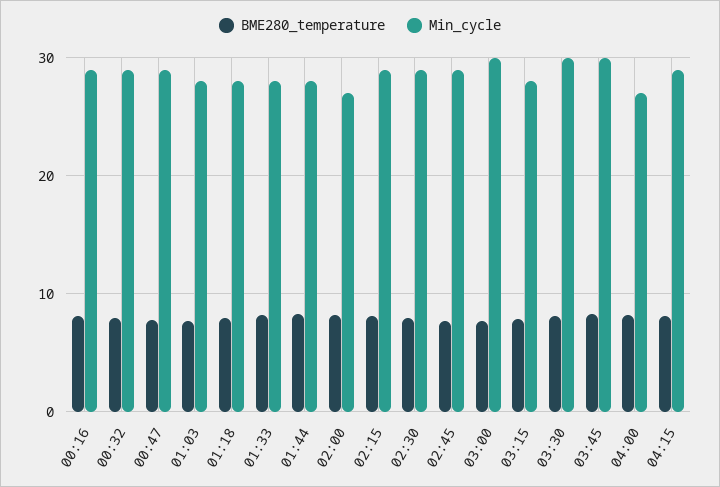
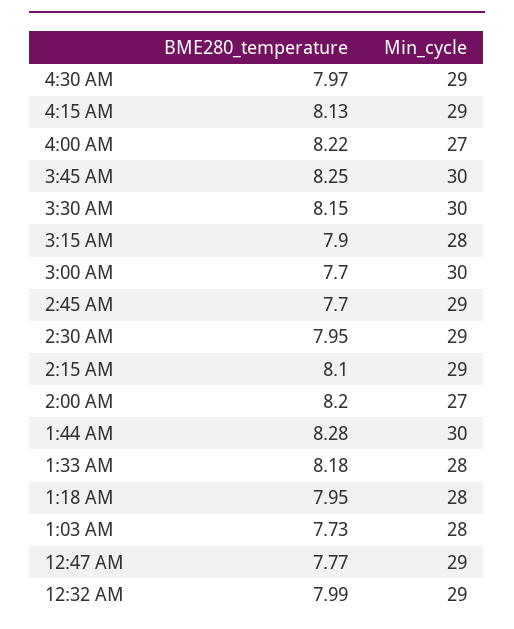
BME280_temperature, 00:16: 8 -> none
Min_cycle, 00:16: 29 -> none
Min_cycle, 01:44: 28 -> 30
BME280_temperature, 4:30 AM: none -> 7.97
Min_cycle, 4:30 AM: none -> 29

